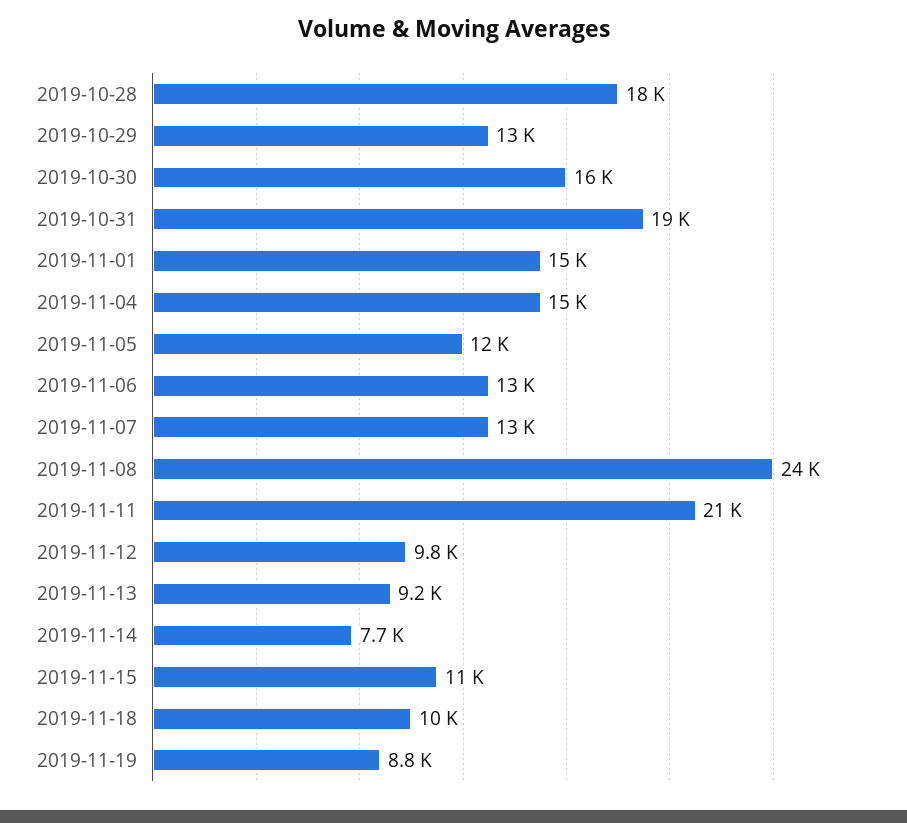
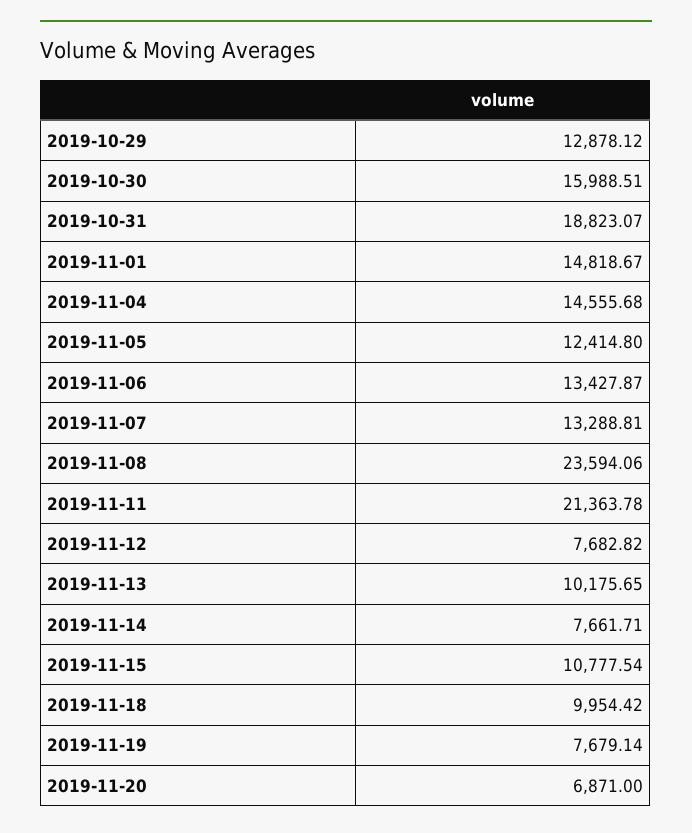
2019-10-28: 18000 -> none
2019-11-12: 9800 -> 7682.82
2019-11-13: 9200 -> 10175.65
2019-11-19: 8800 -> 7679.14
2019-11-20: none -> 6871

